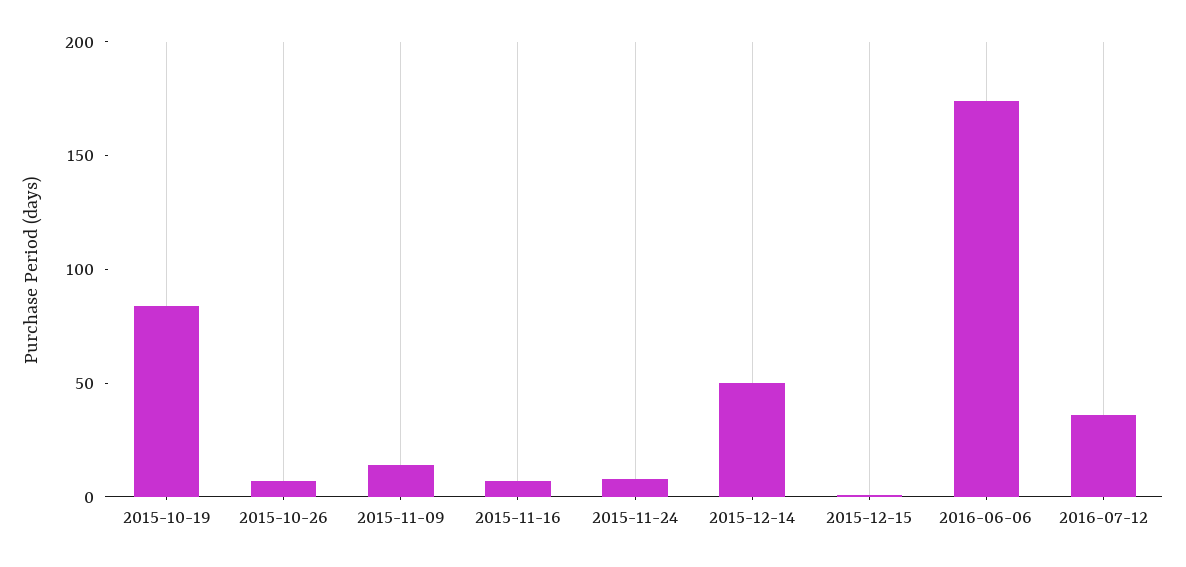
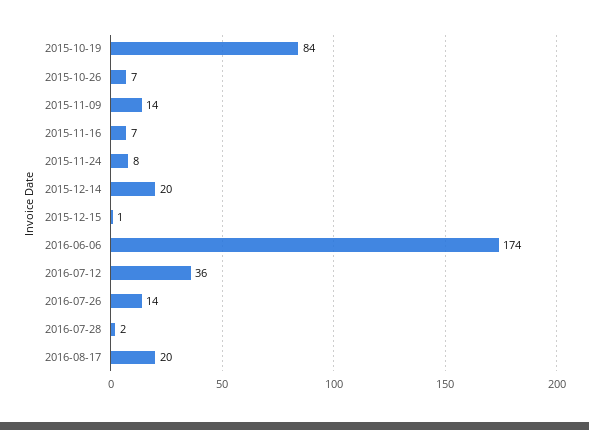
2015-12-14: 50 -> 20
2016-07-26: none -> 14
2016-07-28: none -> 2
2016-08-17: none -> 20

